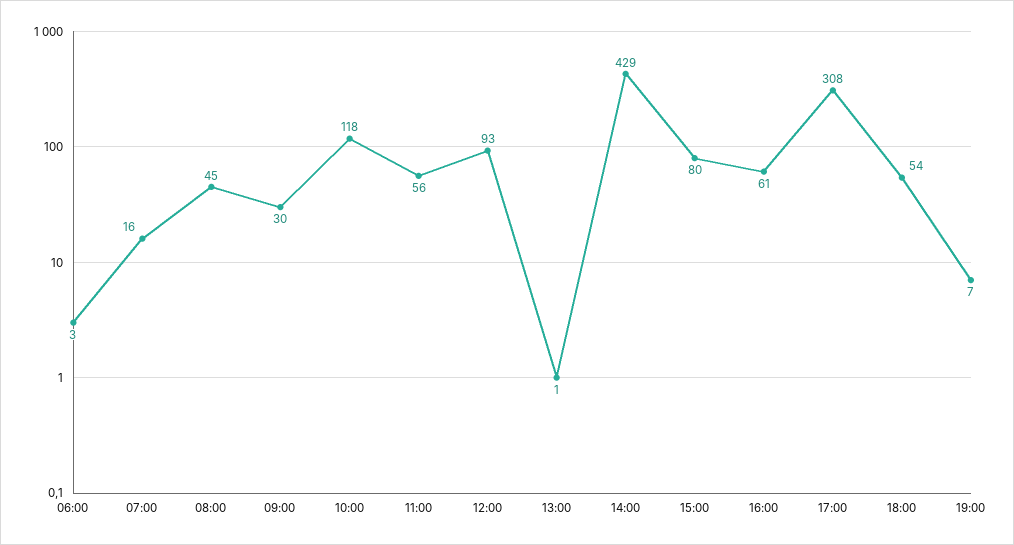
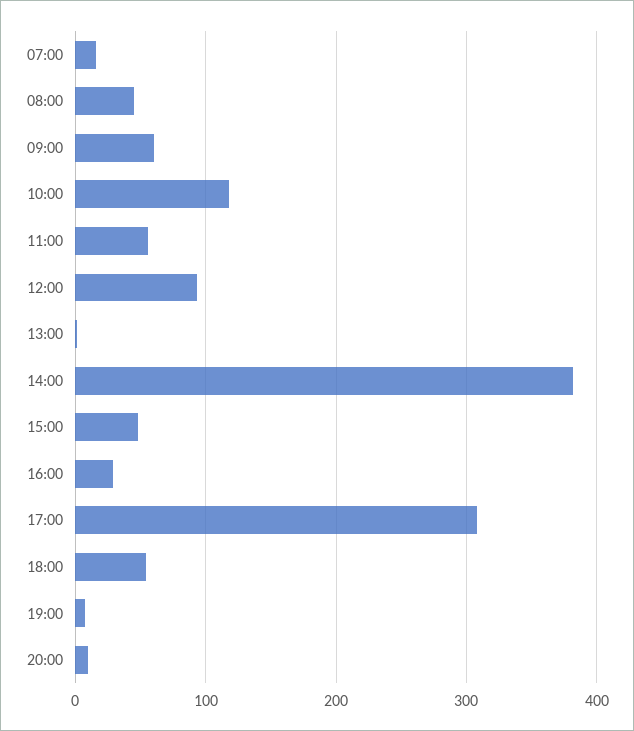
06:00: 3 -> none
09:00: 30 -> 60
14:00: 429 -> 380
15:00: 80 -> 50
16:00: 61 -> 30
20:00: none -> 10

